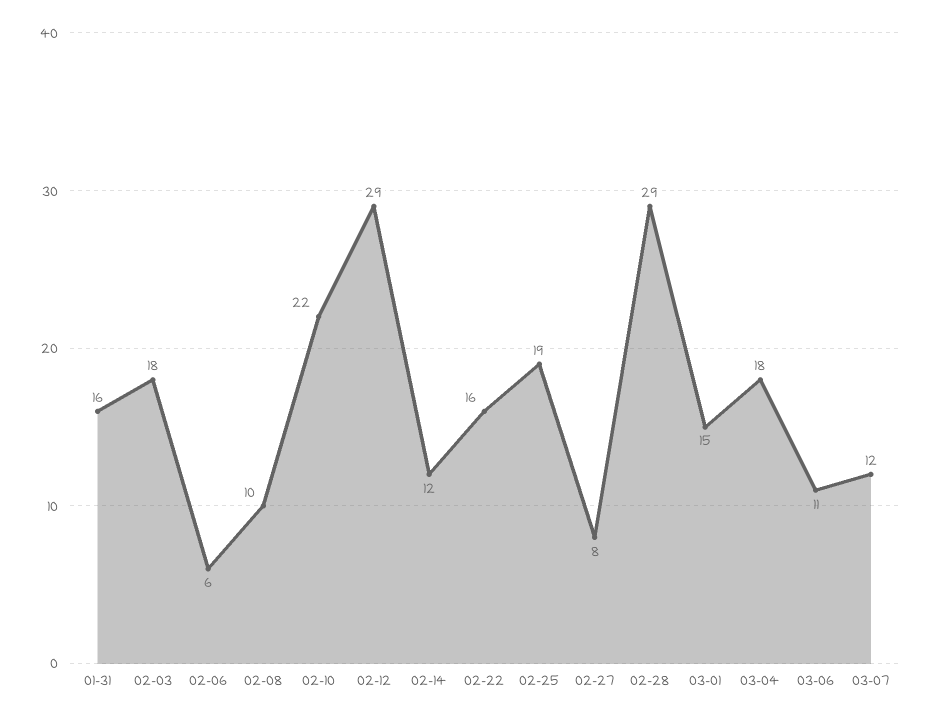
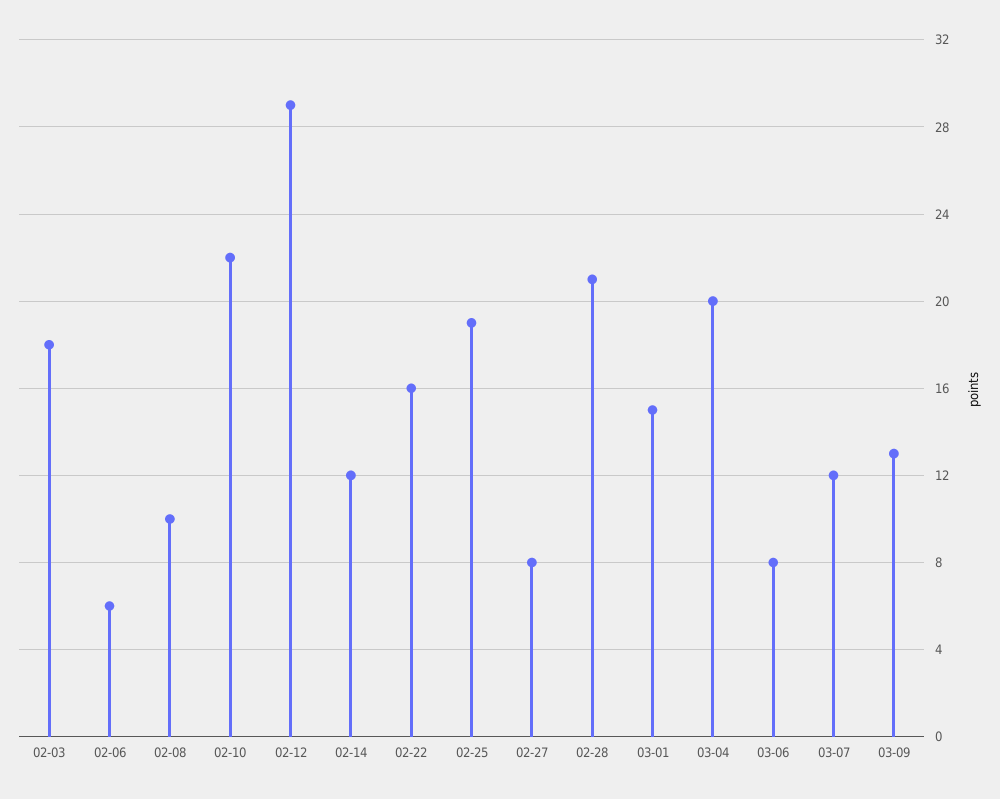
01-31: 16 -> none
02-28: 29 -> 21
03-04: 18 -> 20
03-06: 11 -> 8
03-09: none -> 13

